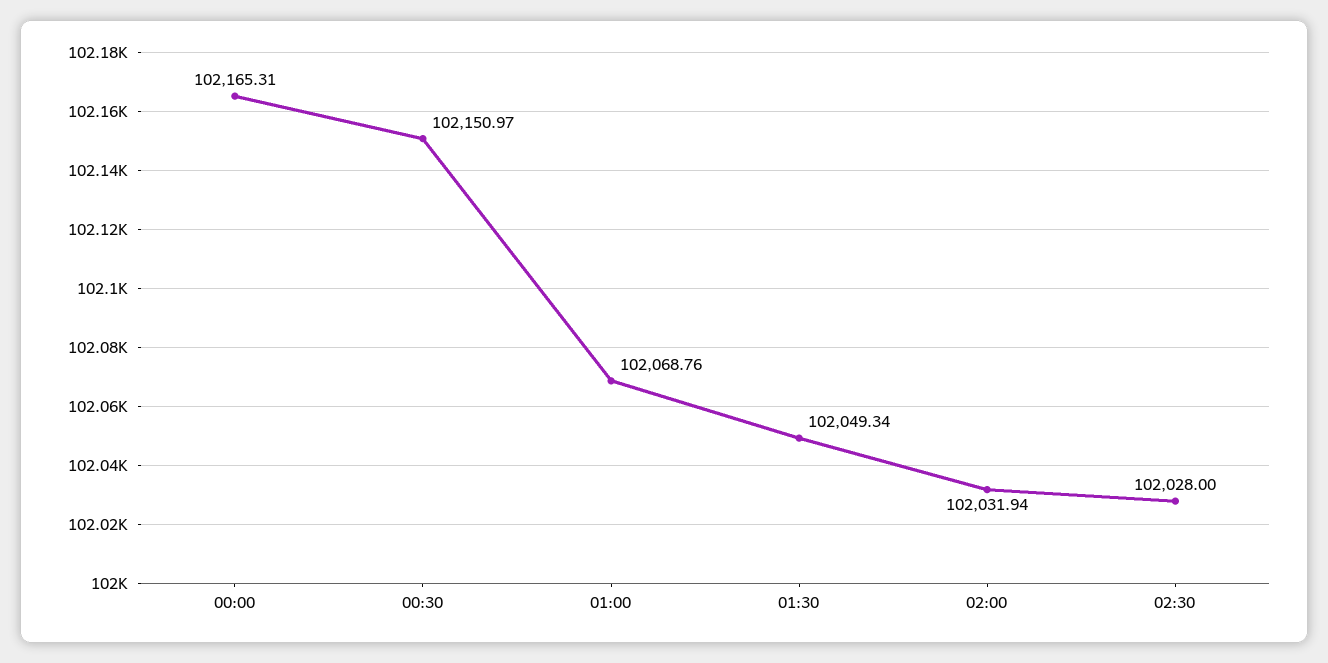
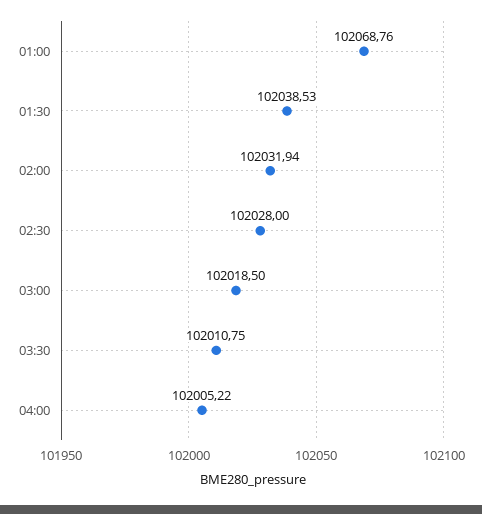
00:00: 102165.31 -> none
00:30: 102150.97 -> none
01:30: 102049.34 -> 102038.53
03:00: none -> 102018.5
03:30: none -> 102010.75
04:00: none -> 102005.22

